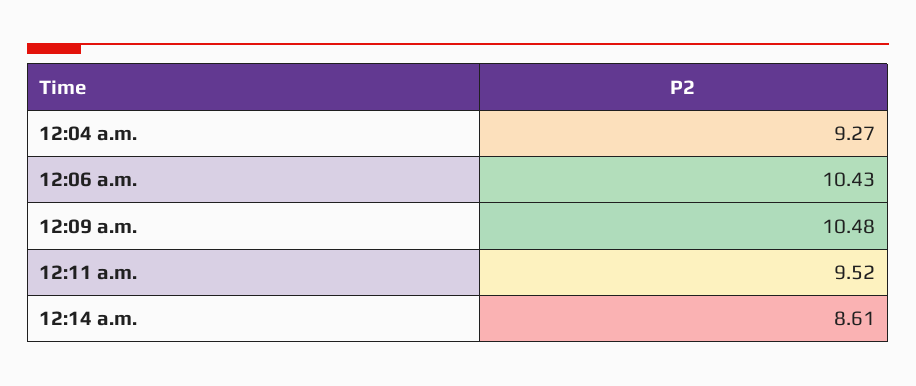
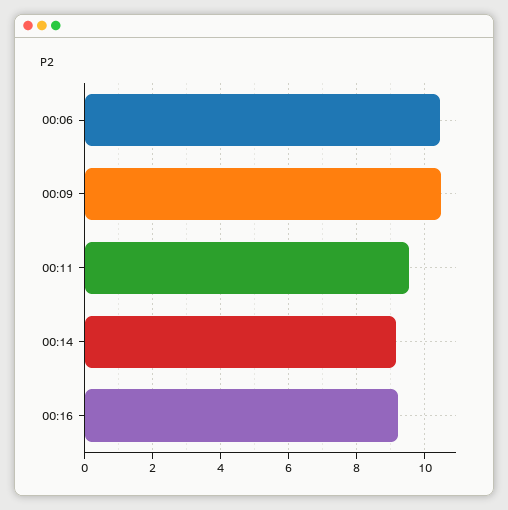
12:04 a.m.: 9.27 -> none
12:14 a.m.: 8.61 -> 9.2
00:16: none -> 9.2

